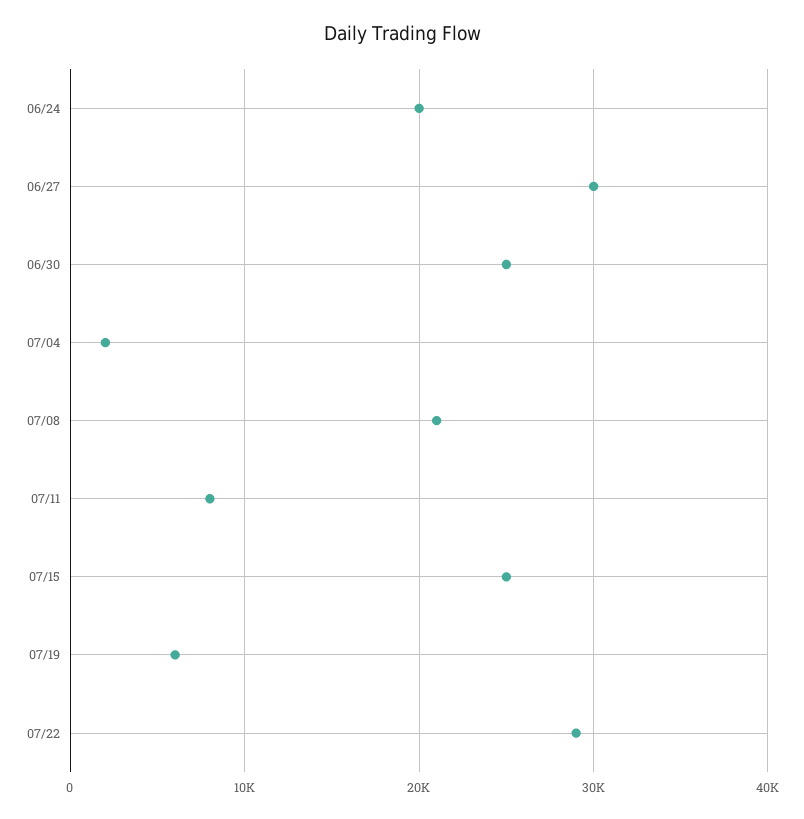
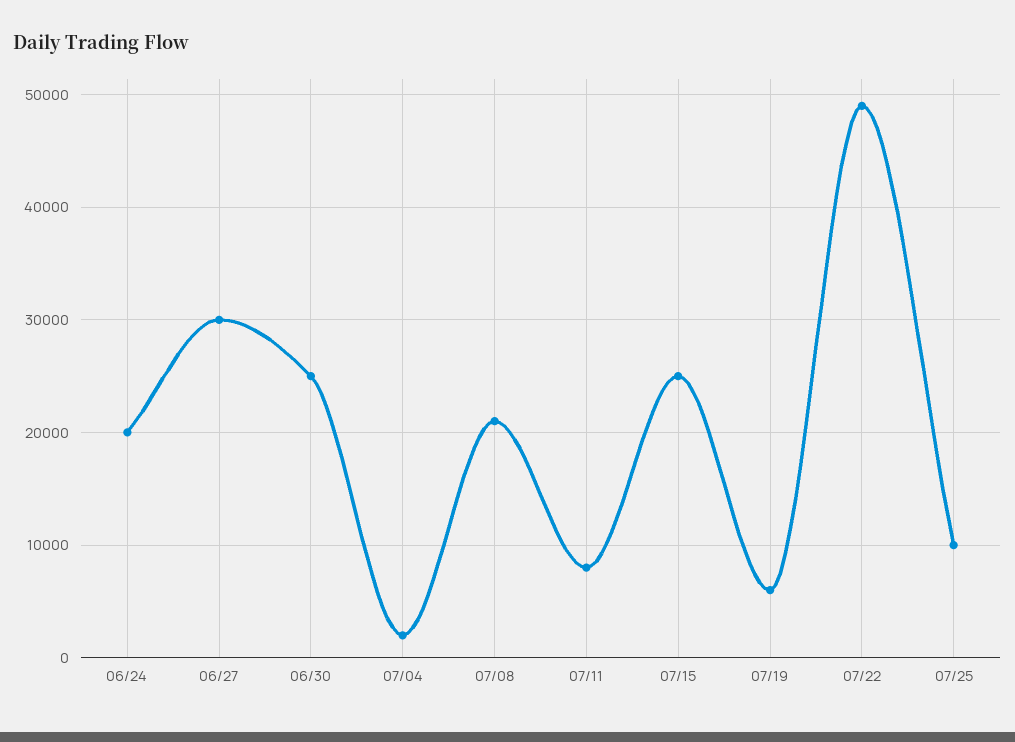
07/22: 29000 -> 49000
07/25: none -> 10000

